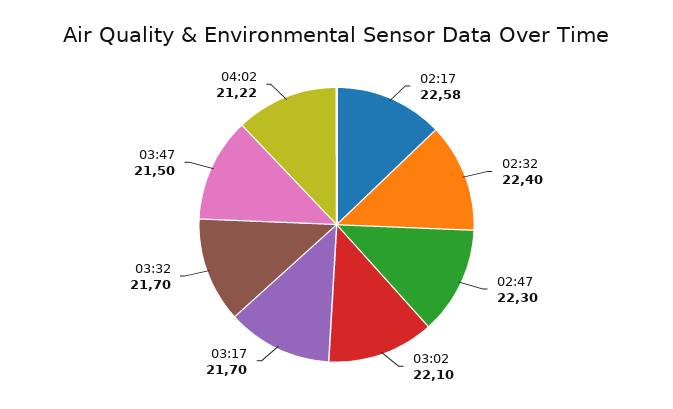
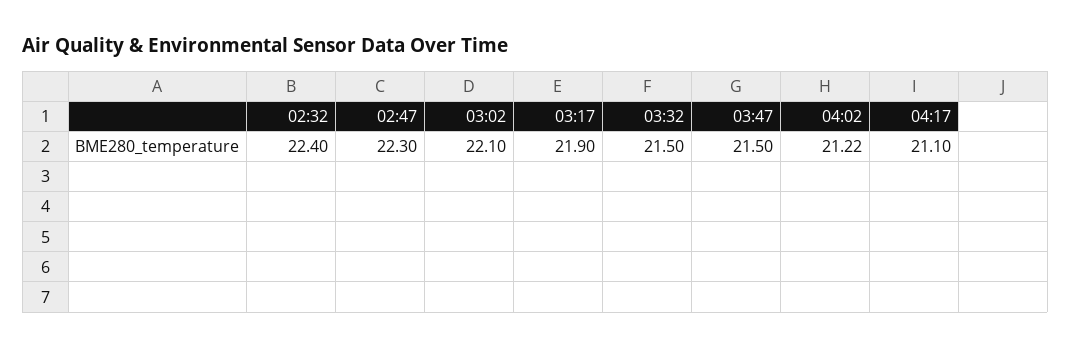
02:17: 22.58 -> none
03:17: 21.7 -> 21.9
03:32: 21.7 -> 21.5
04:17: none -> 21.1

